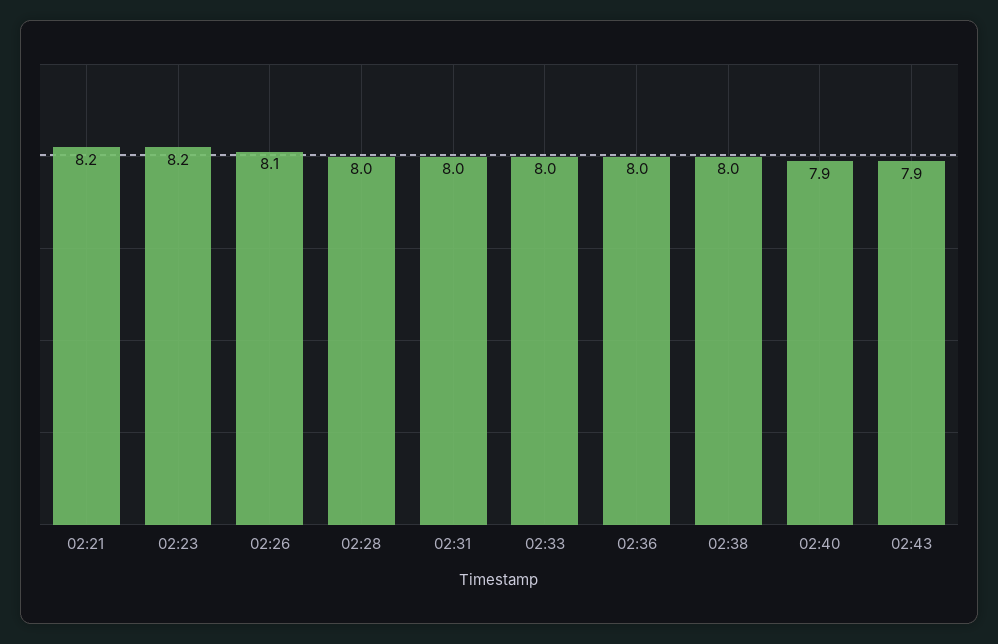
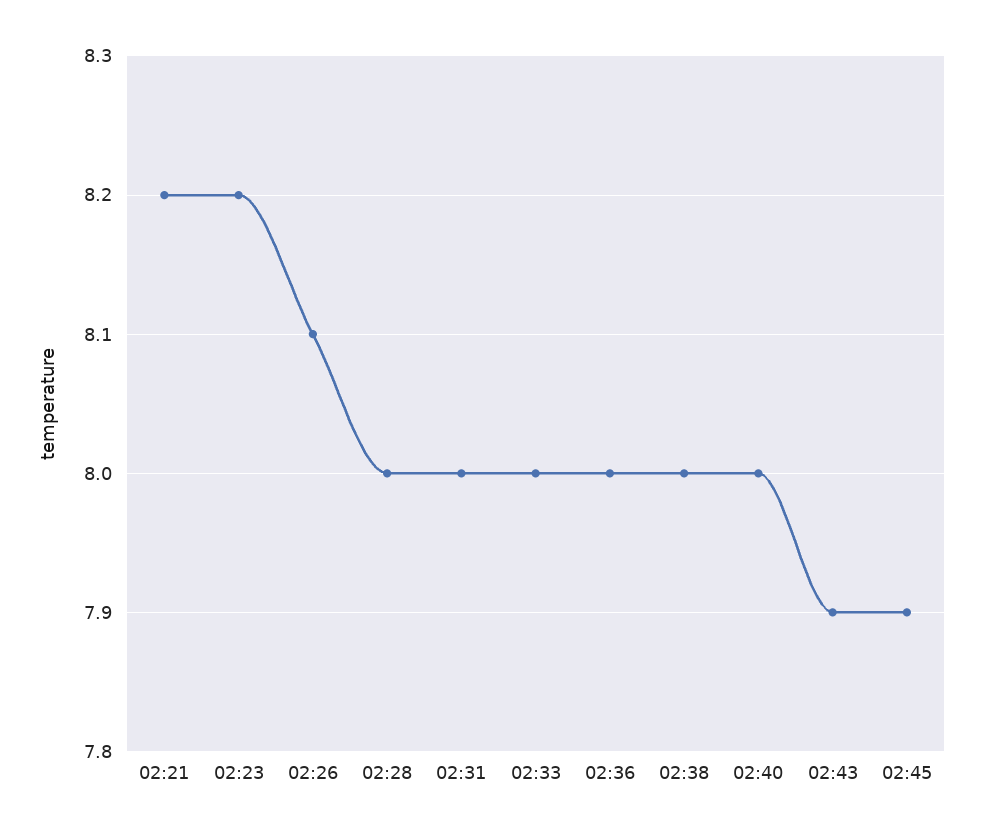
02:40: 7.9 -> 8
02:45: none -> 7.9

